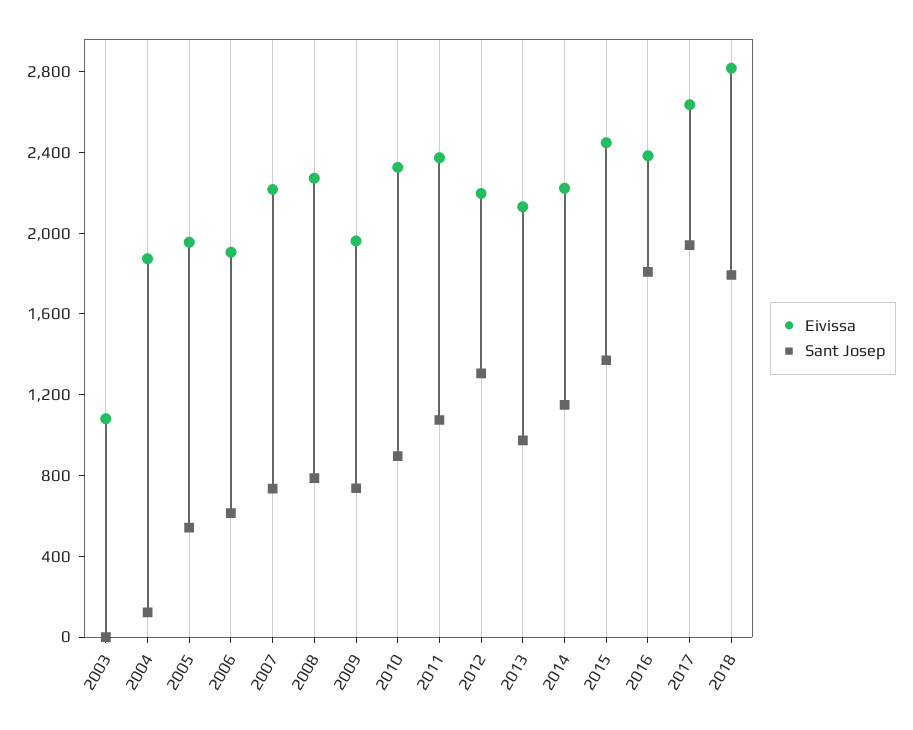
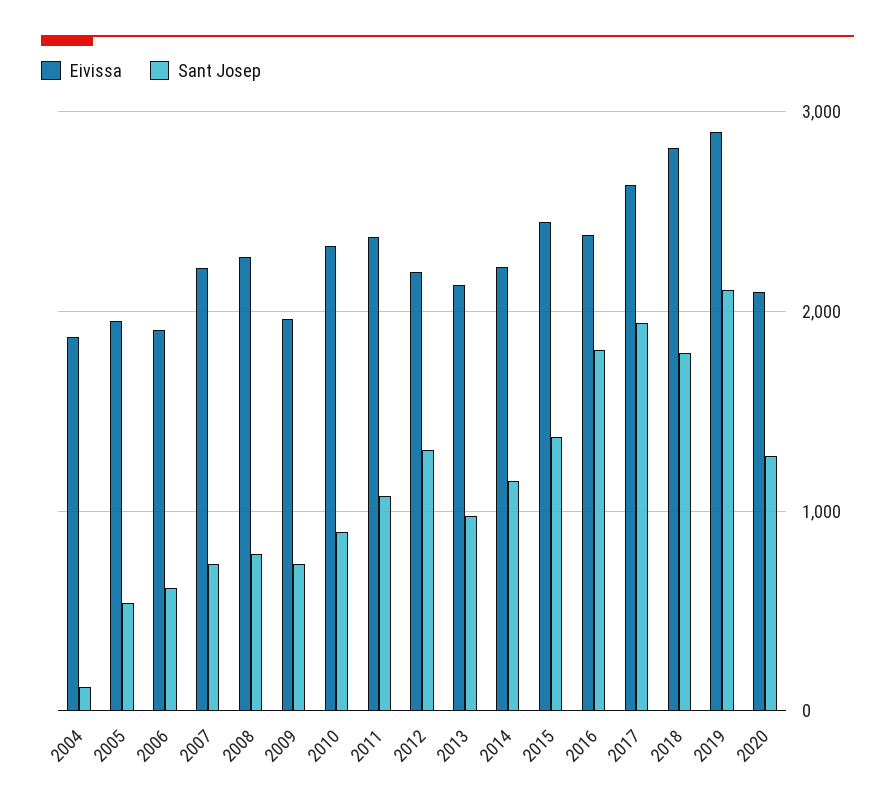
Eivissa, 2003: 1100 -> none
Sant Josep, 2003: 0 -> none
Eivissa, 2019: none -> 2900
Sant Josep, 2019: none -> 2100
Eivissa, 2020: none -> 2100
Sant Josep, 2020: none -> 1300

